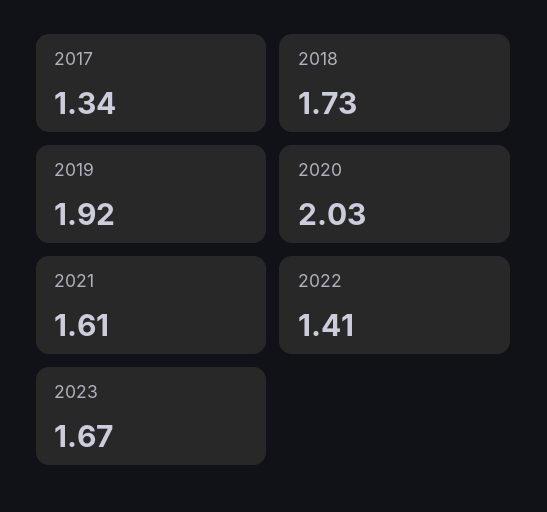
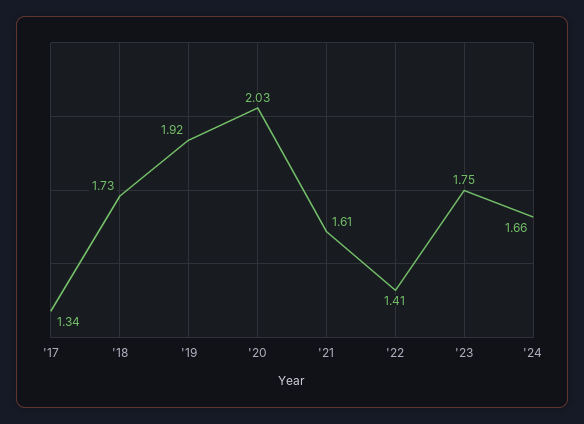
2023: 1.67 -> 1.75
'24: none -> 1.66

